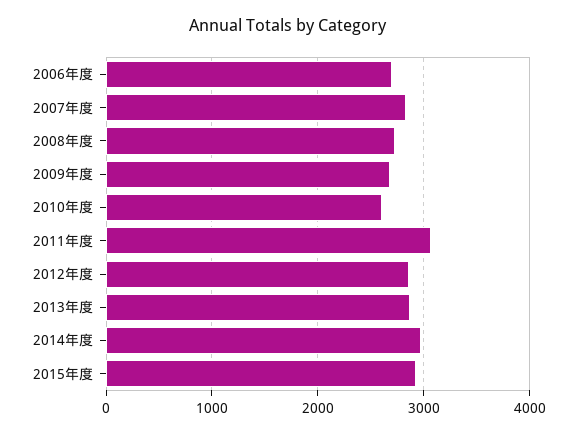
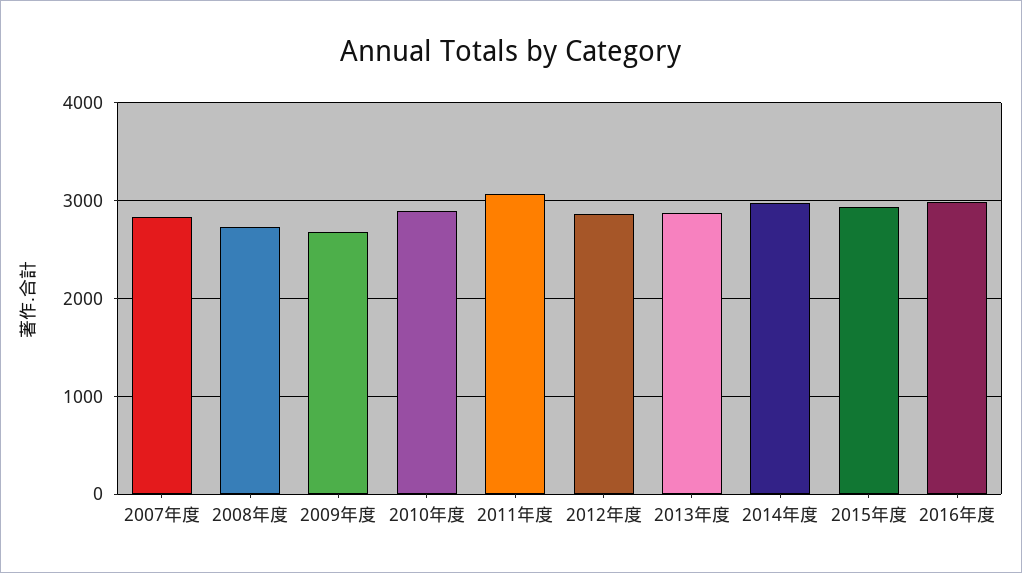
2006年度: 2700 -> none
2010年度: 2600 -> 2900
2016年度: none -> 3000

